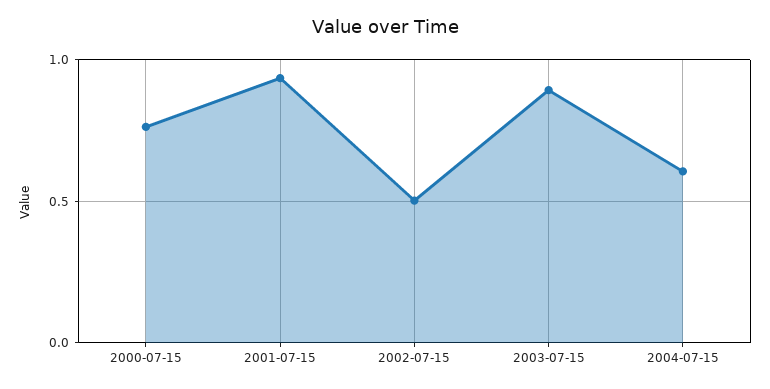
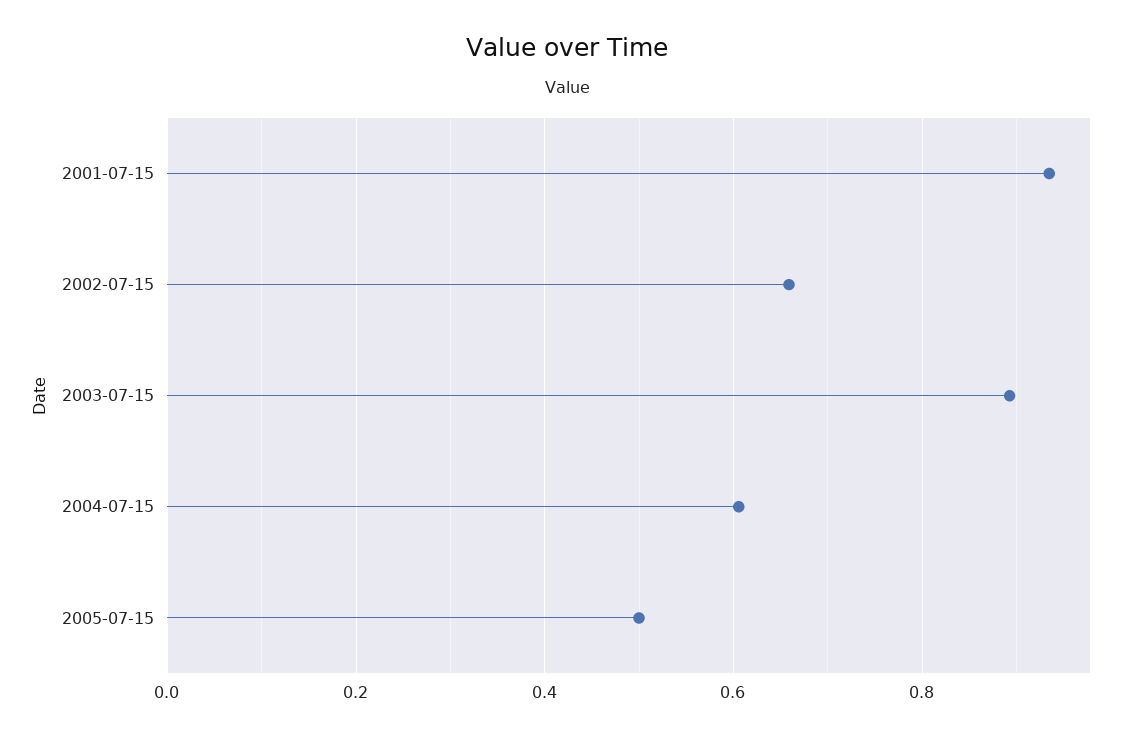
2000-07-15: 0.75 -> none
2002-07-15: 0.5 -> 0.66
2005-07-15: none -> 0.5

